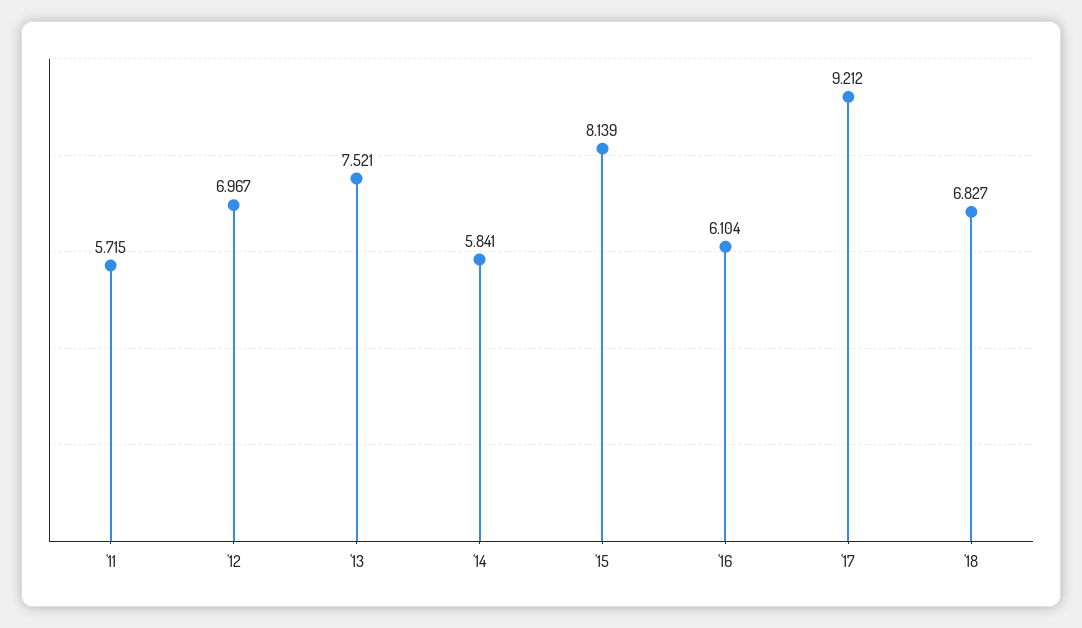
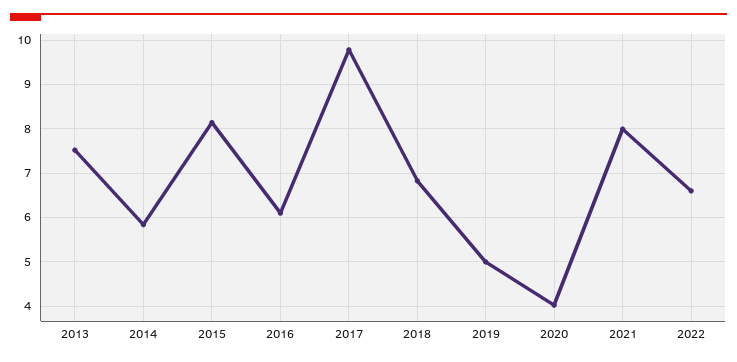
'11: 5.715 -> none
'12: 6.967 -> none
'17: 9.212 -> 9.8
2019: none -> 5
2020: none -> 4
2021: none -> 8
2022: none -> 6.6

